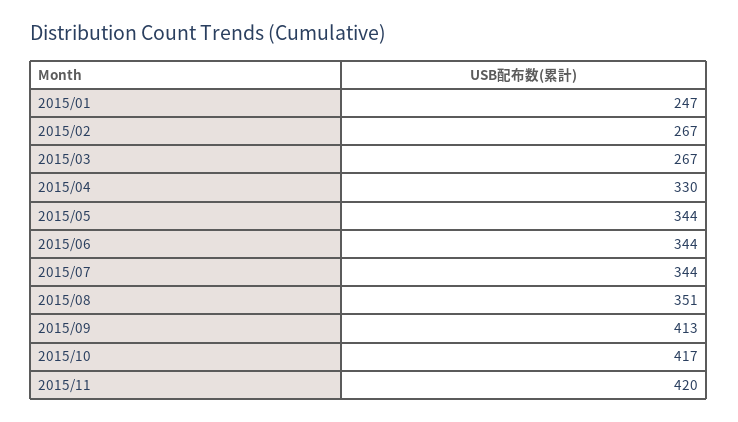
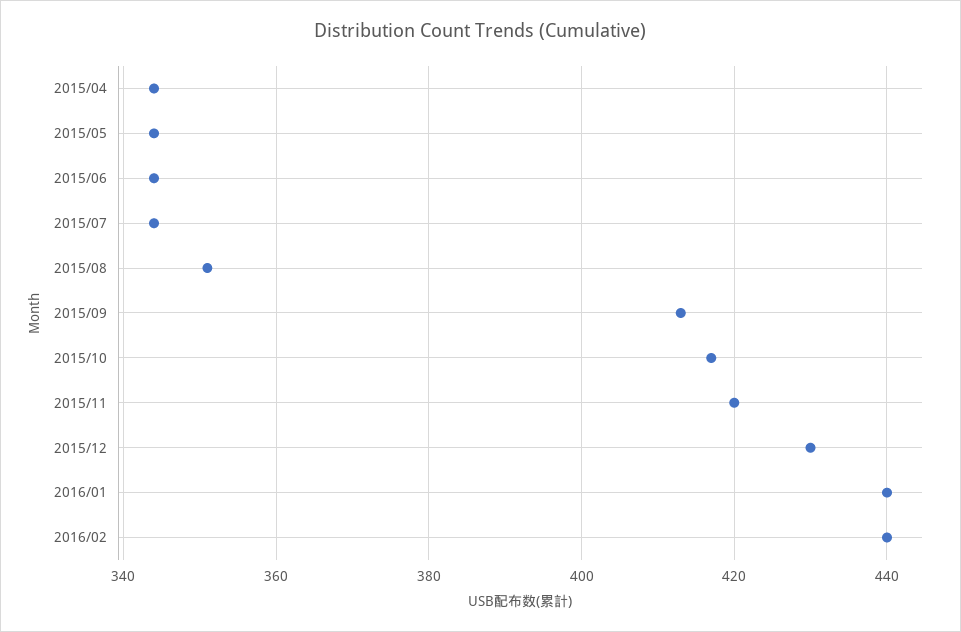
2015/01: 247 -> none
2015/02: 267 -> none
2015/03: 267 -> none
2015/04: 330 -> 345
2015/12: none -> 430
2016/01: none -> 440
2016/02: none -> 440

